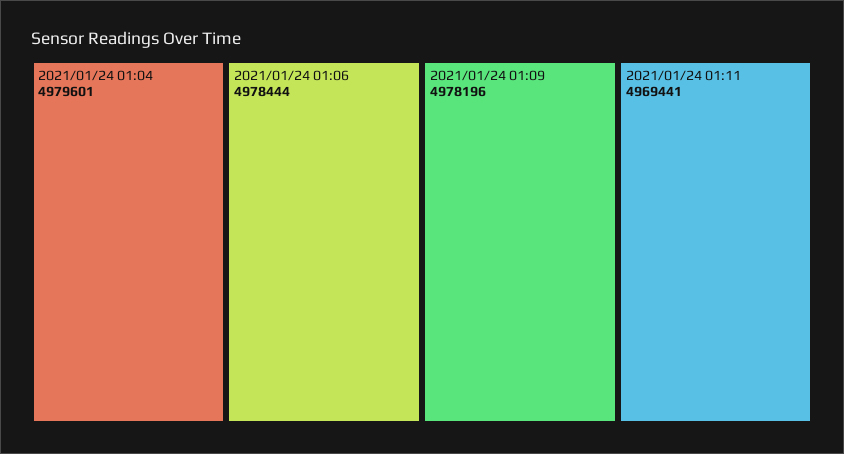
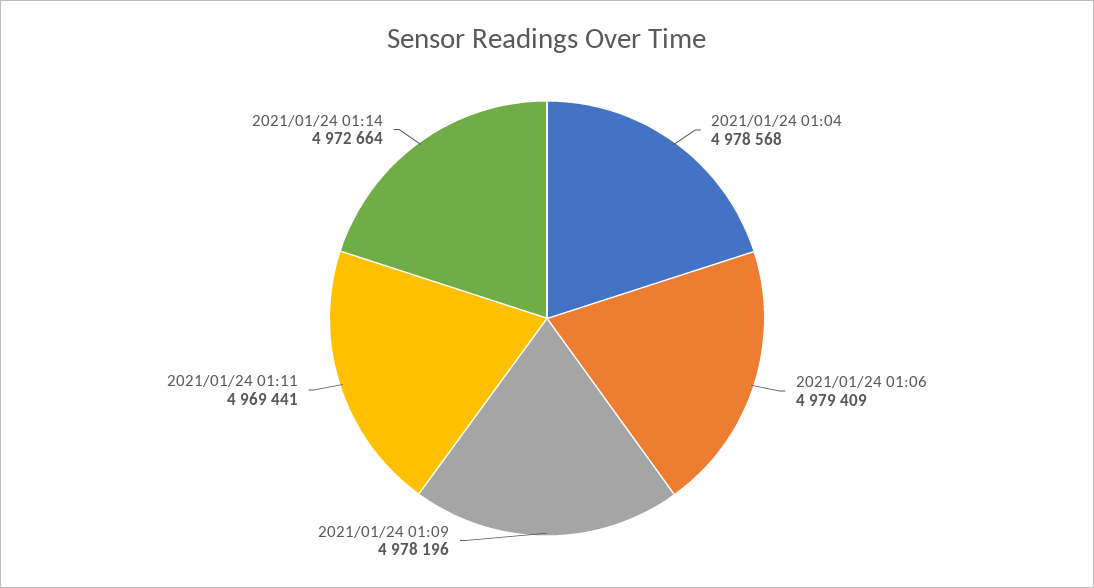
2021/01/24 01:04: 4979601 -> 4978568
2021/01/24 01:06: 4978444 -> 4979409
2021/01/24 01:14: none -> 4972664

